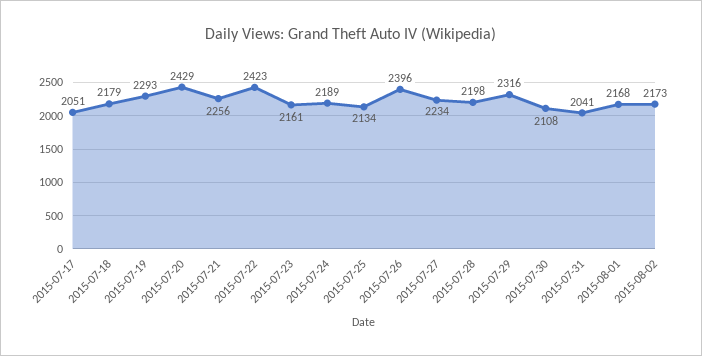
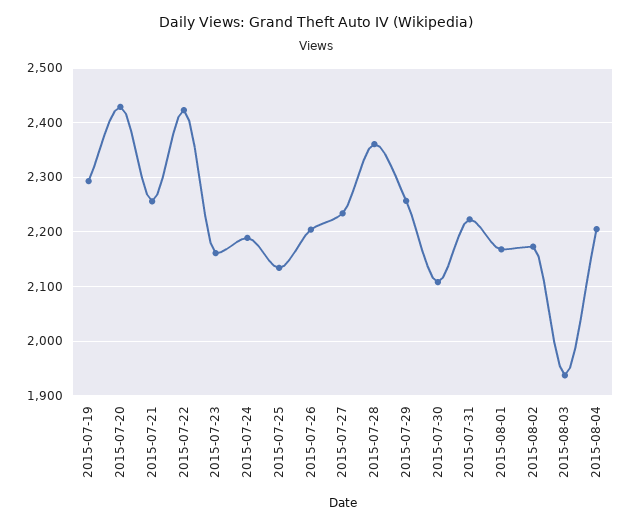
2015-07-17: 2051 -> none
2015-07-18: 2179 -> none
2015-07-26: 2396 -> 2200
2015-07-28: 2198 -> 2360
2015-07-29: 2316 -> 2260
2015-07-31: 2041 -> 2220
2015-08-03: none -> 1940
2015-08-04: none -> 2200

